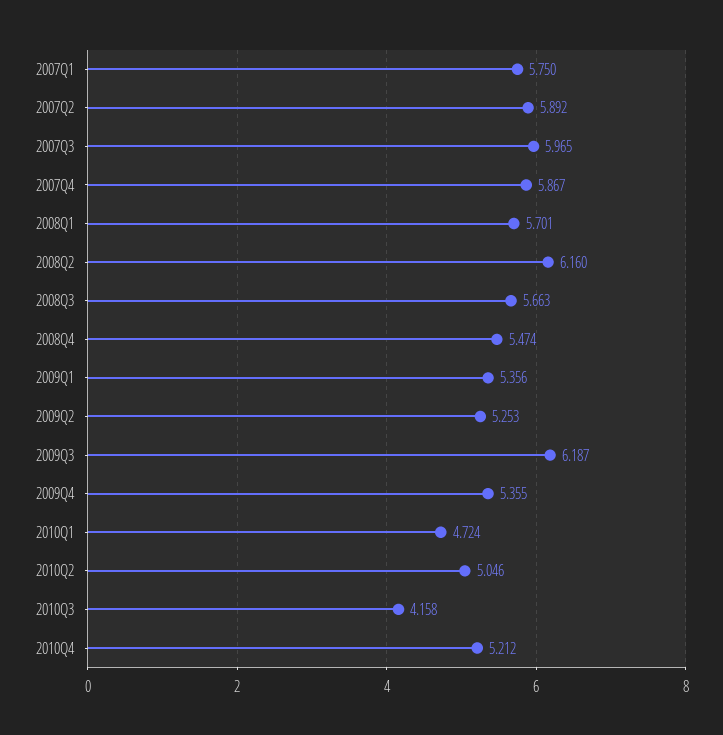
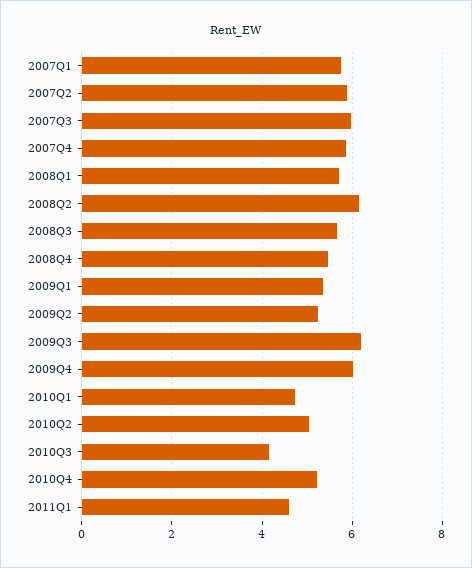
2009Q4: 5.355 -> 6
2011Q1: none -> 4.6

